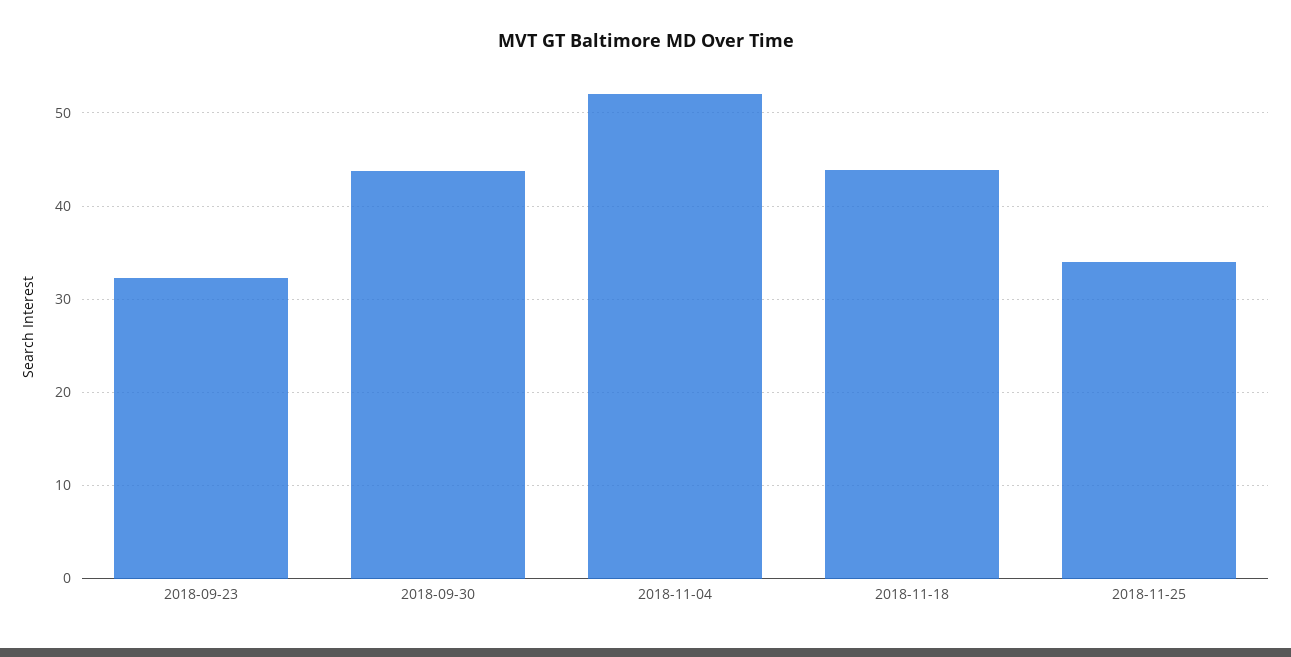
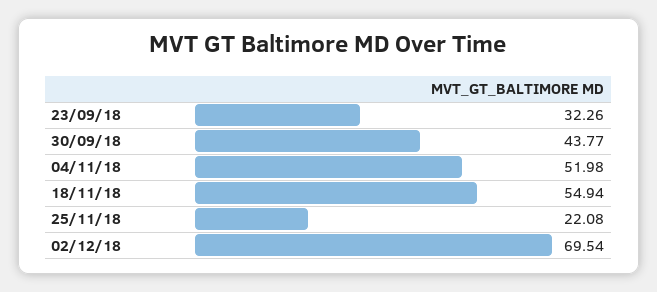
2018-11-18: 44 -> 54.94
2018-11-25: 34 -> 22.08
02/12/18: none -> 69.54

